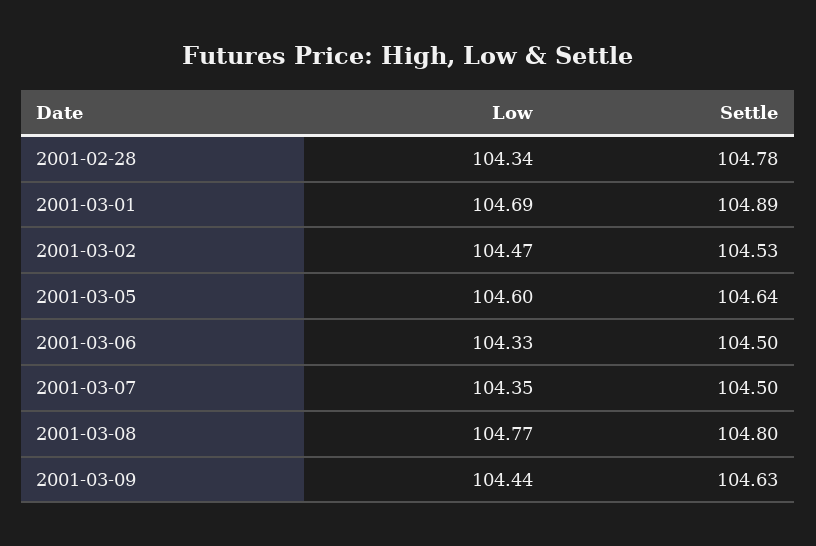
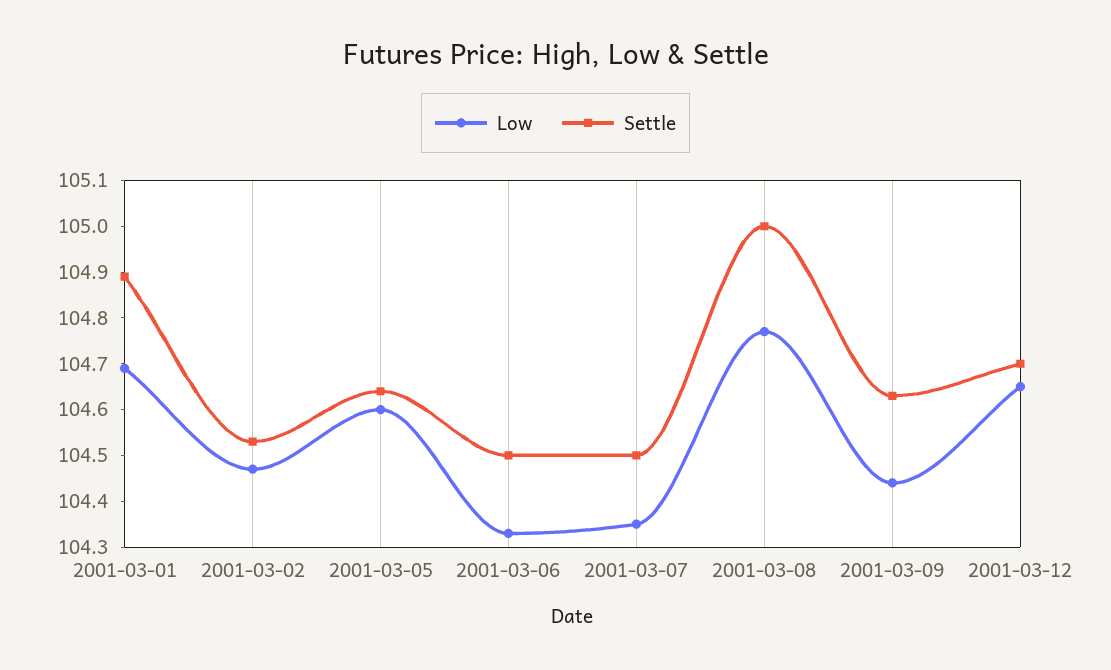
Low, 2001-02-28: 104.34 -> none
Settle, 2001-02-28: 104.78 -> none
Settle, 2001-03-08: 104.8 -> 105
Low, 2001-03-12: none -> 104.65
Settle, 2001-03-12: none -> 104.7

